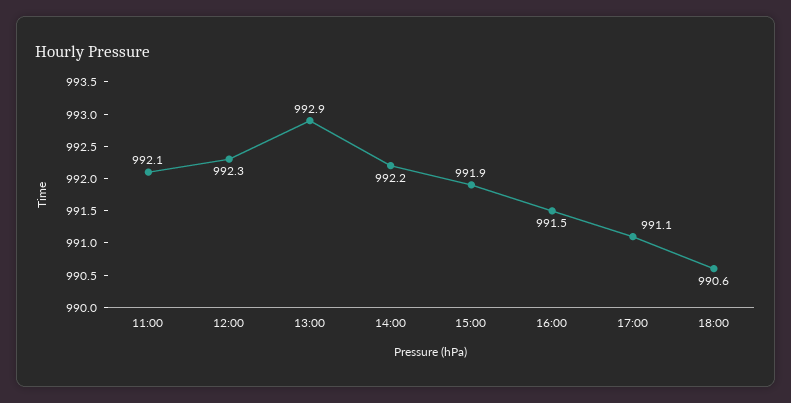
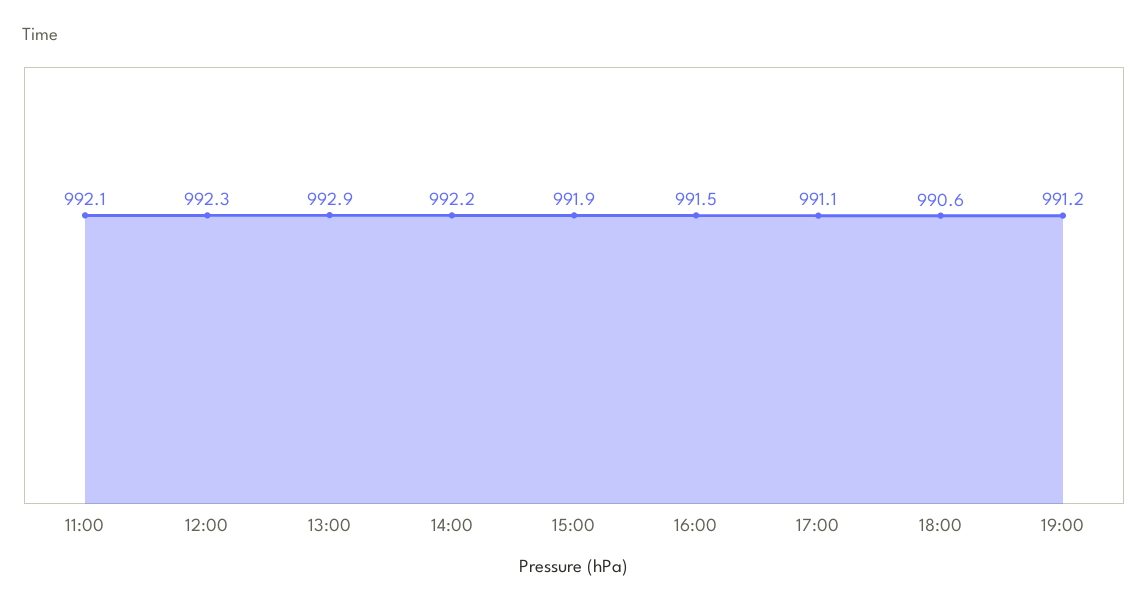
19:00: none -> 991.2

